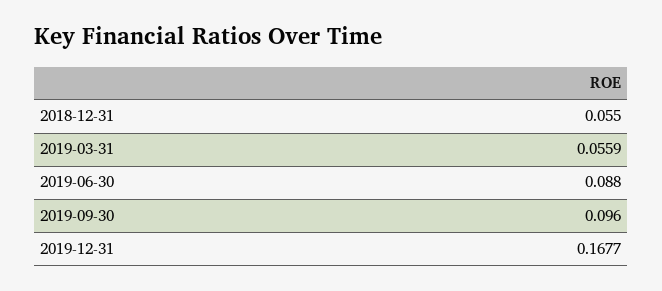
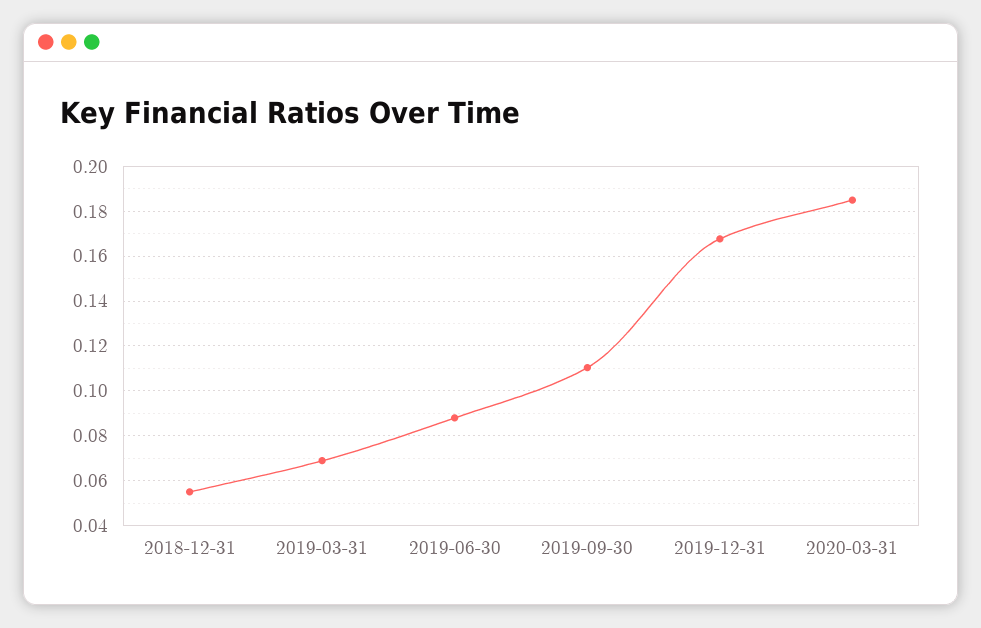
2019-03-31: 0.0559 -> 0.07
2019-09-30: 0.096 -> 0.11
2020-03-31: none -> 0.185

